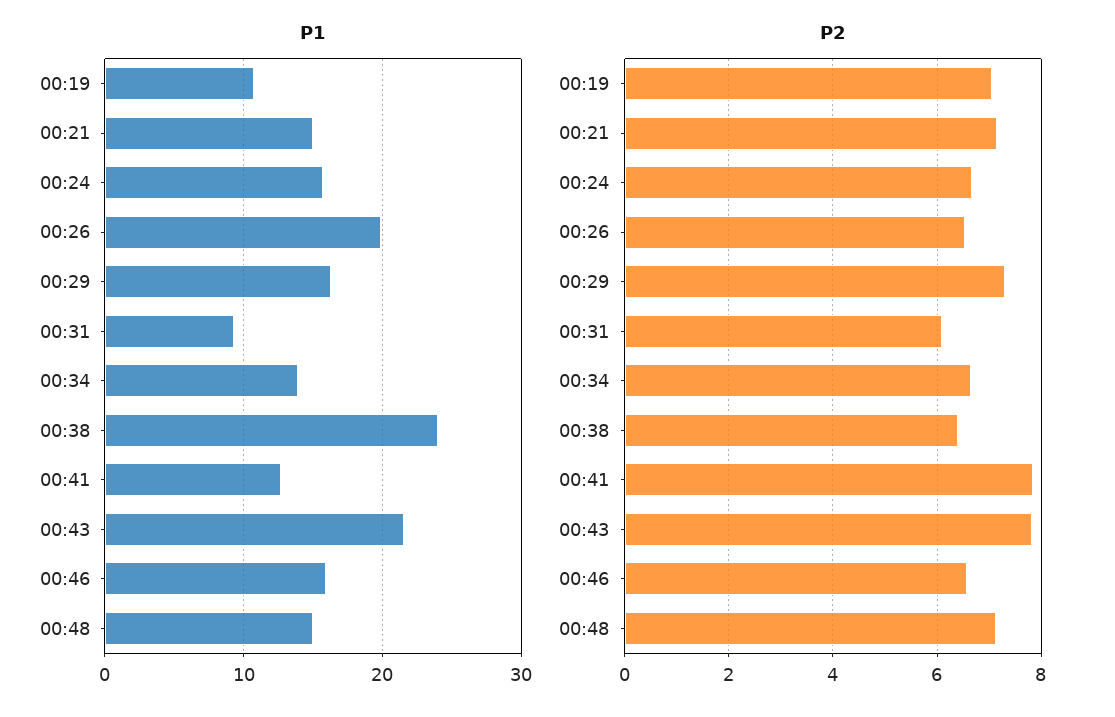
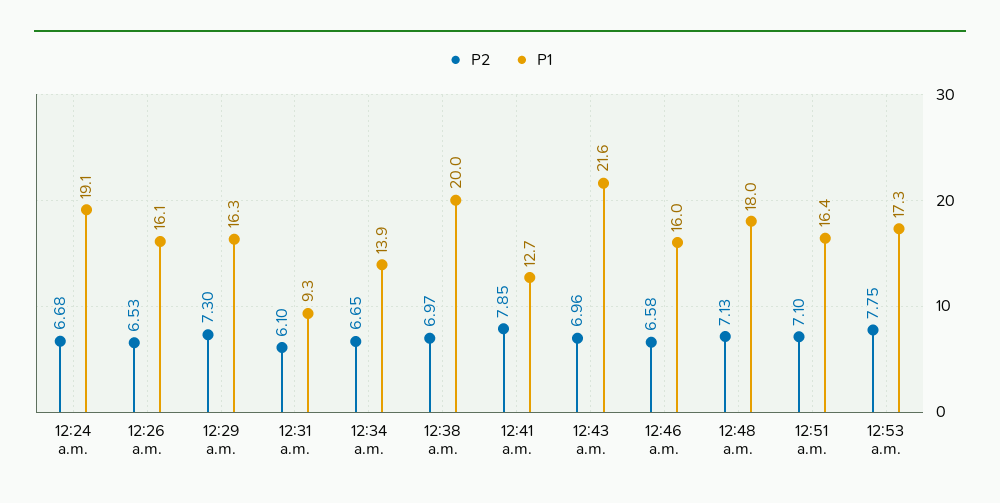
P1, 00:19: 11 -> none
P1, 00:21: 15 -> none
P1, 00:24: 16 -> 19.1
P1, 00:26: 20 -> 16.1
P1, 00:38: 24 -> 20
P1, 00:48: 15 -> 18
P2, 00:19: 7 -> none
P2, 00:21: 7.2 -> none
P2, 00:38: 6.4 -> 6.97
P2, 00:43: 7.8 -> 6.96
P2, 12:51 a.m.: none -> 7.1
P1, 12:51 a.m.: none -> 16.4
P2, 12:53 a.m.: none -> 7.75
P1, 12:53 a.m.: none -> 17.3

